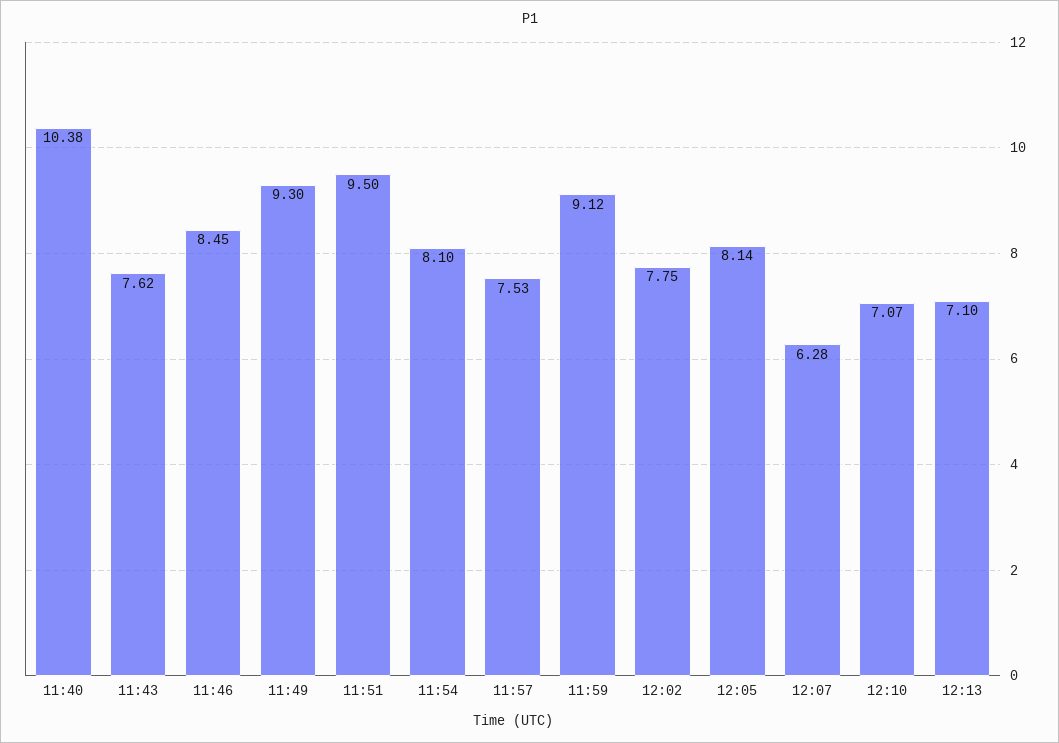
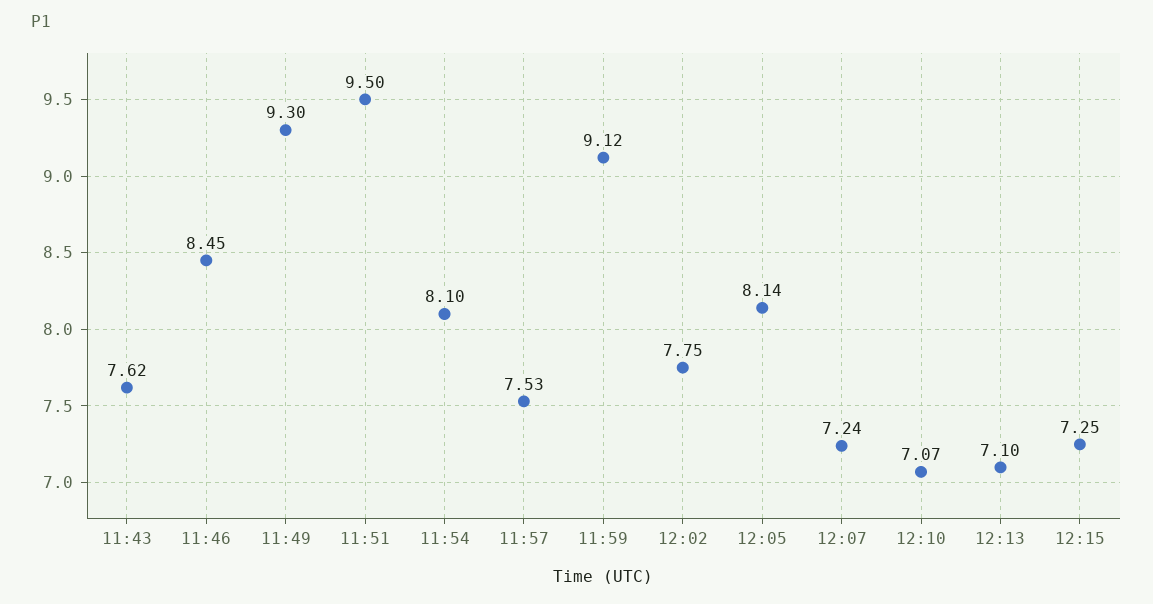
11:40: 10.38 -> none
12:07: 6.28 -> 7.24
12:15: none -> 7.25

